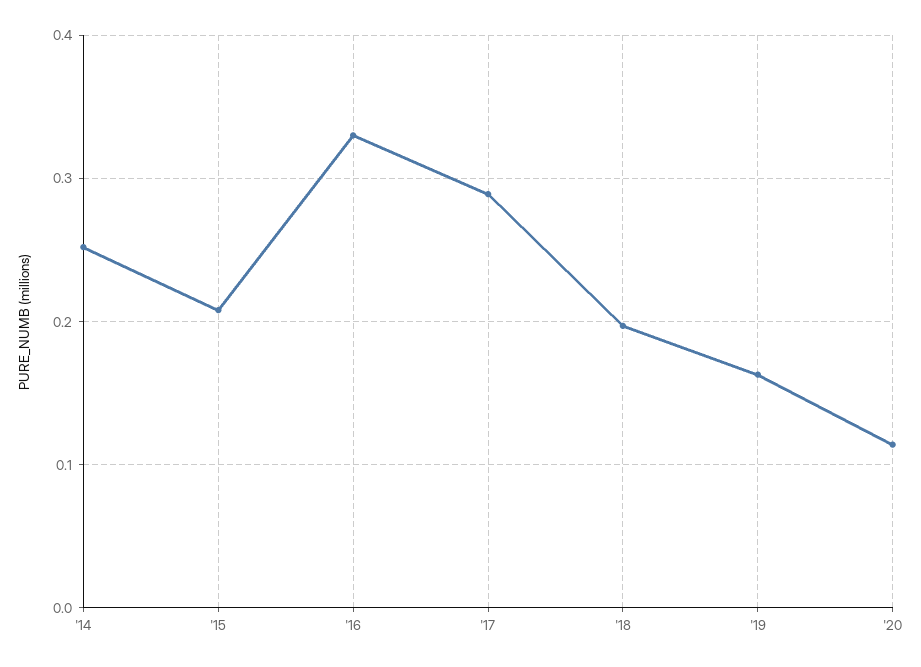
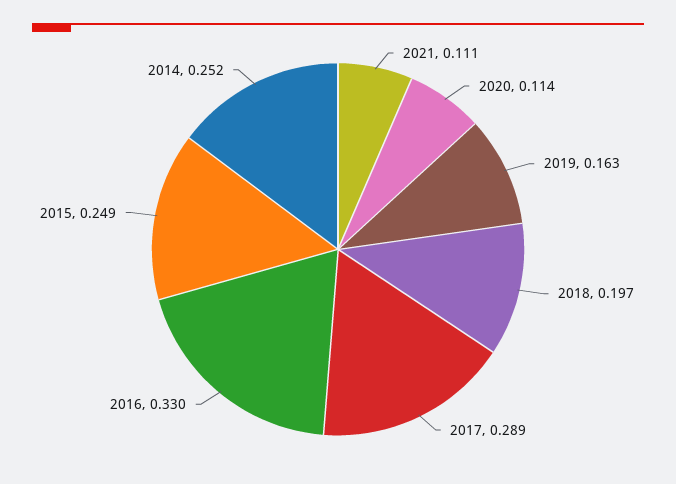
'15: 0.21 -> 0.249
2021: none -> 0.111

